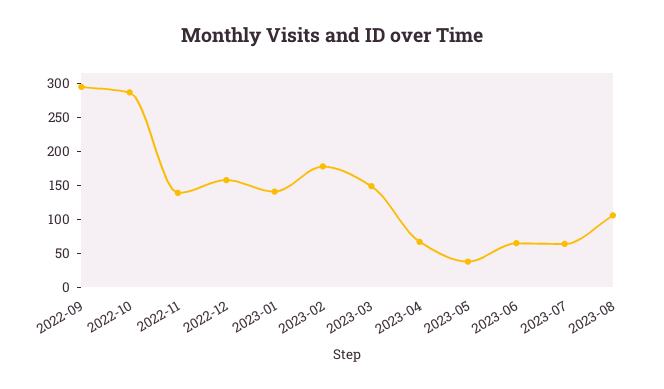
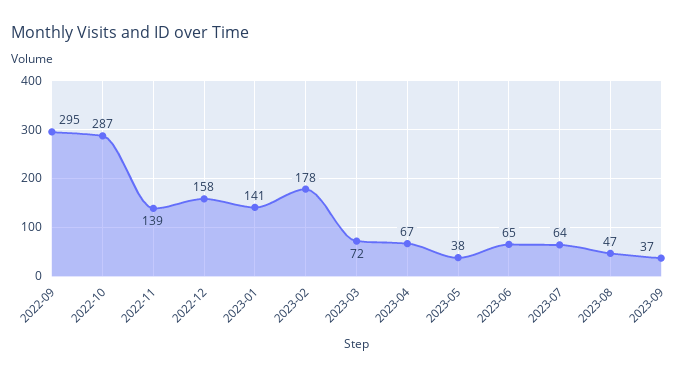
2023-03: 150 -> 72
2023-08: 100 -> 47
2023-09: none -> 37

